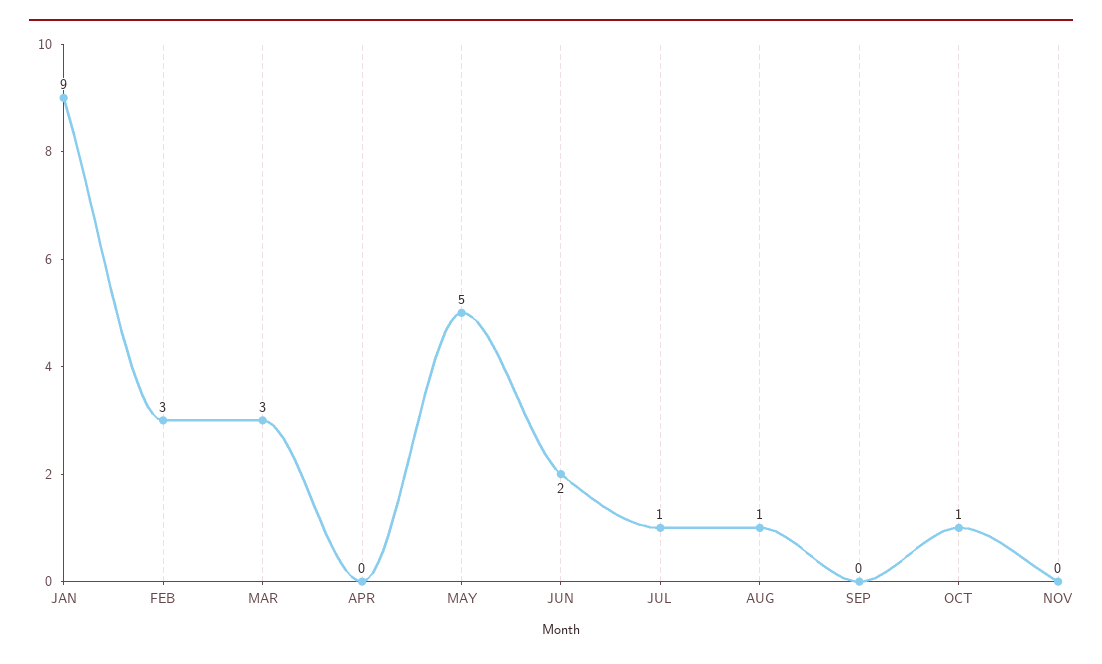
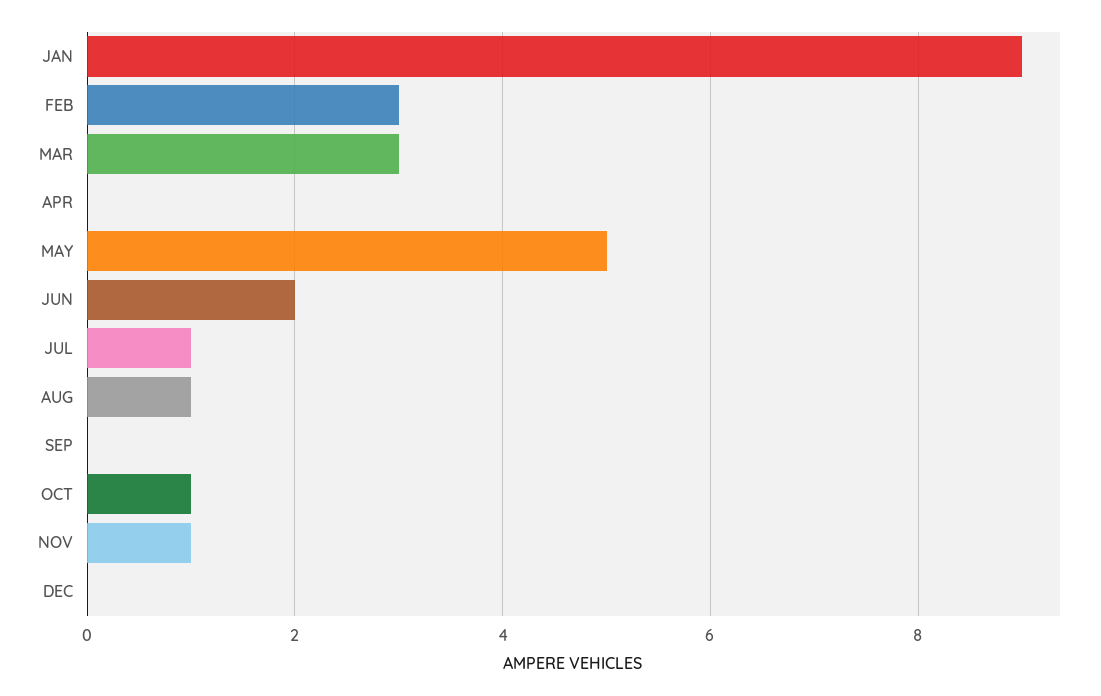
NOV: 0 -> 1
DEC: none -> 0

